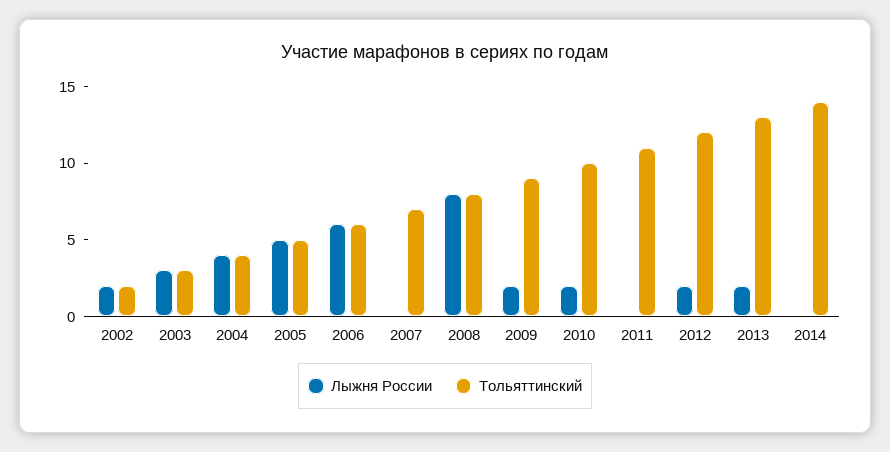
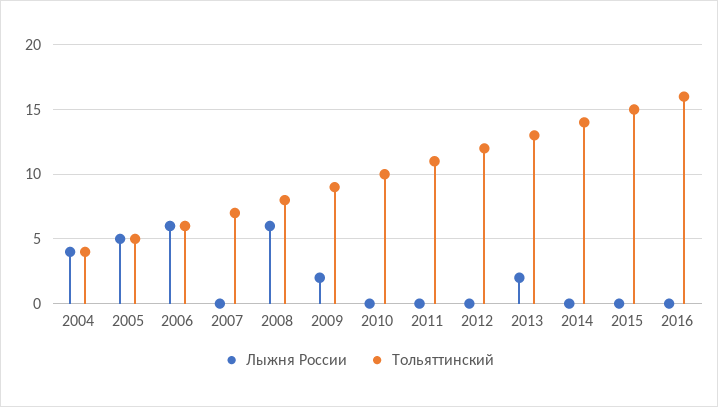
Лыжня России, 2002: 2 -> none
Тольяттинский, 2002: 2 -> none
Лыжня России, 2003: 3 -> none
Тольяттинский, 2003: 3 -> none
Лыжня России, 2008: 8 -> 6
Лыжня России, 2010: 2 -> 0
Лыжня России, 2012: 2 -> 0
Лыжня России, 2015: none -> 0
Тольяттинский, 2015: none -> 15
Лыжня России, 2016: none -> 0
Тольяттинский, 2016: none -> 16

